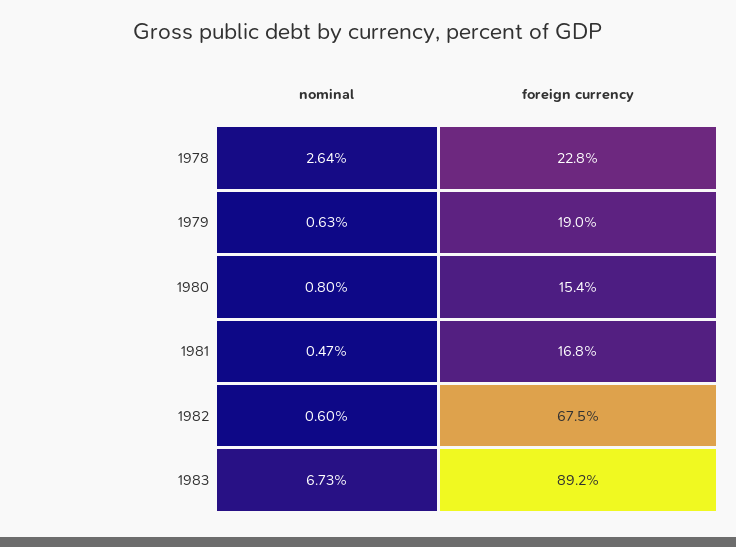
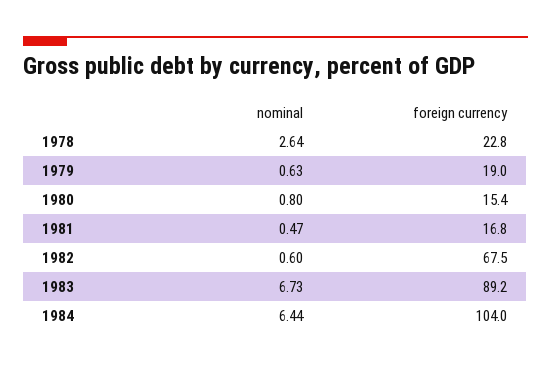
nominal, 1984: none -> 6.44
foreign currency, 1984: none -> 104

